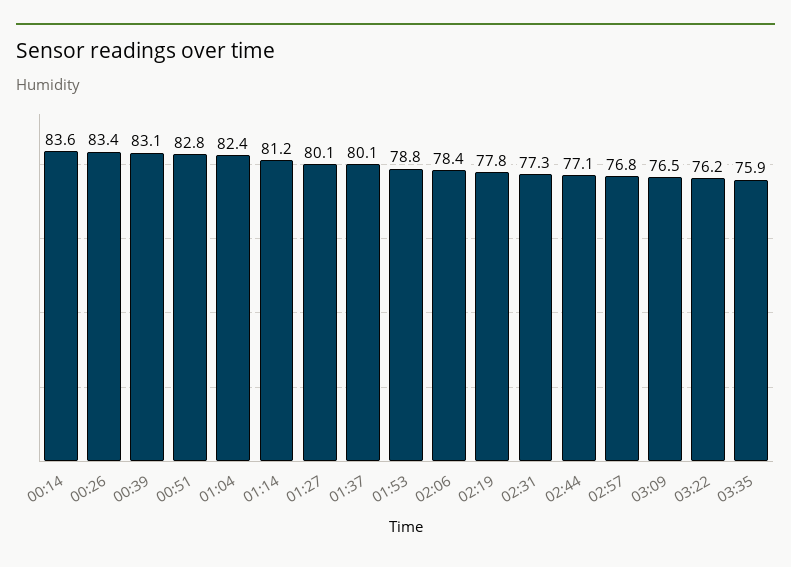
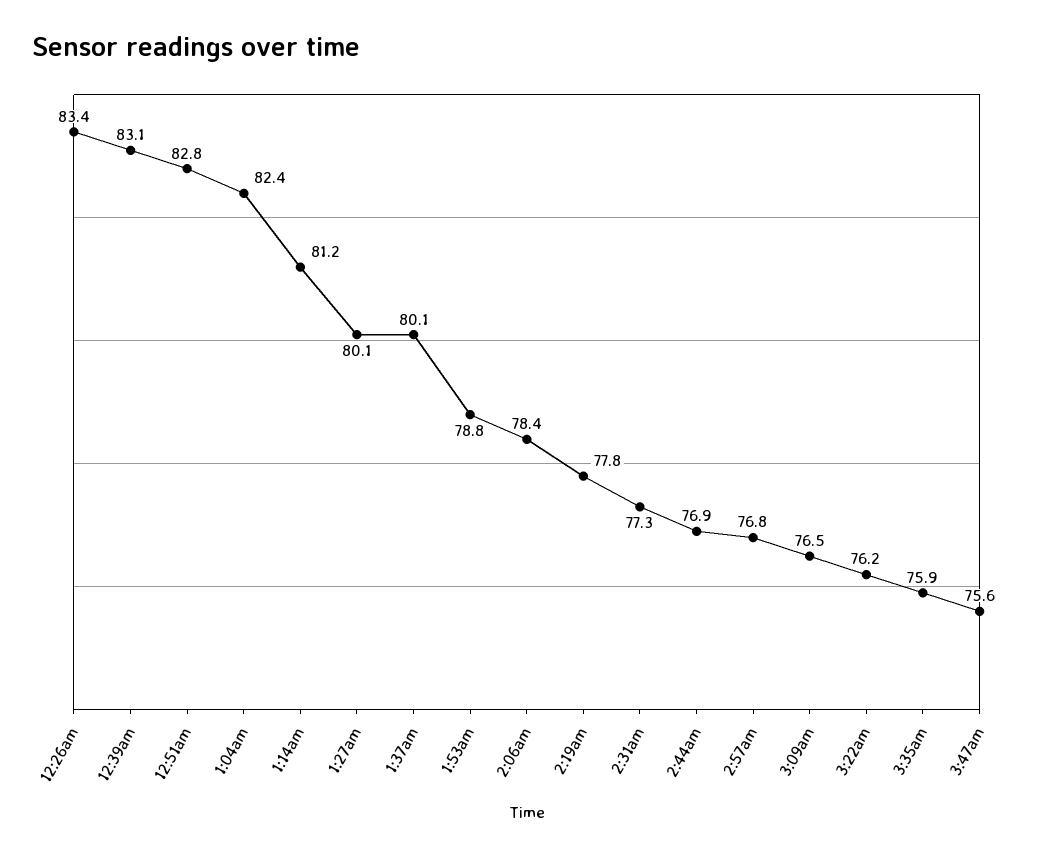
00:14: 83.6 -> none
02:44: 77.1 -> 76.9
3:47am: none -> 75.6

